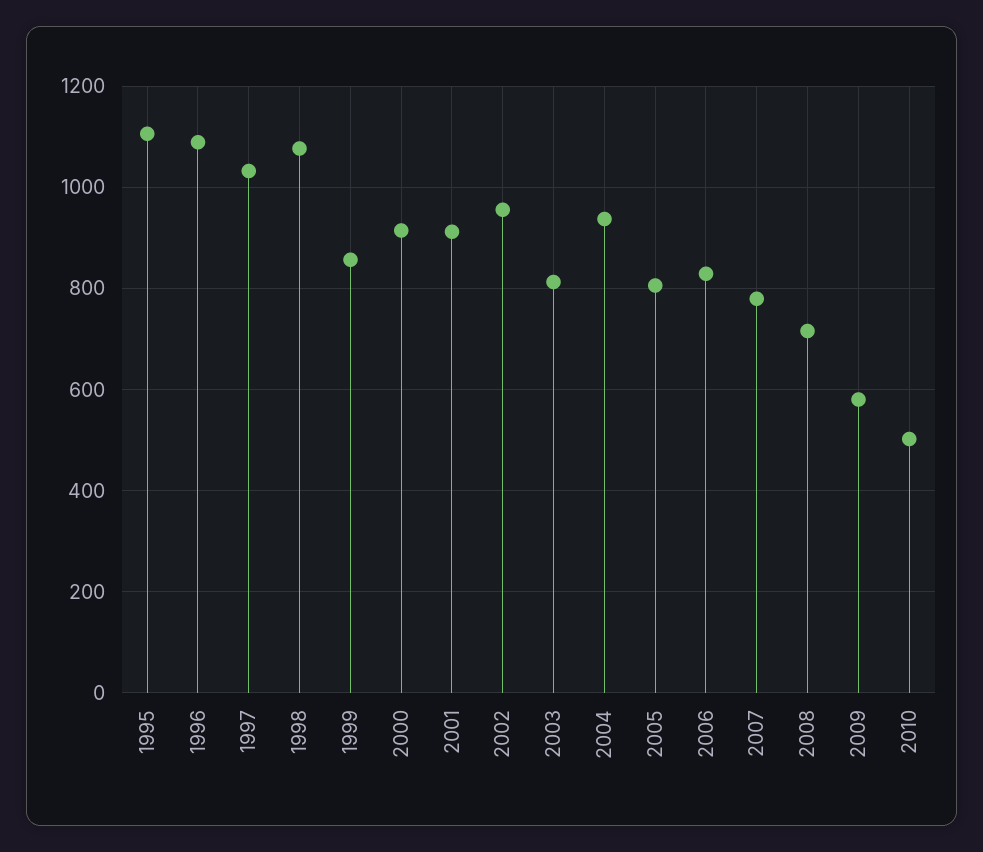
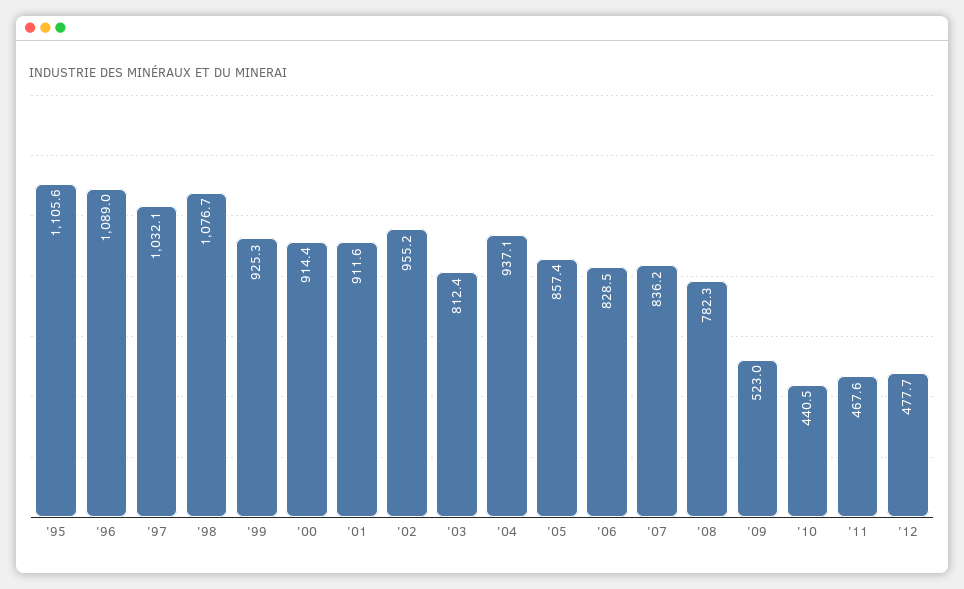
1999: 860 -> 925.3
2005: 800 -> 857.4
2007: 780 -> 836.2
2008: 720 -> 782.3
2009: 580 -> 523
2010: 500 -> 440.5
'11: none -> 467.6
'12: none -> 477.7

